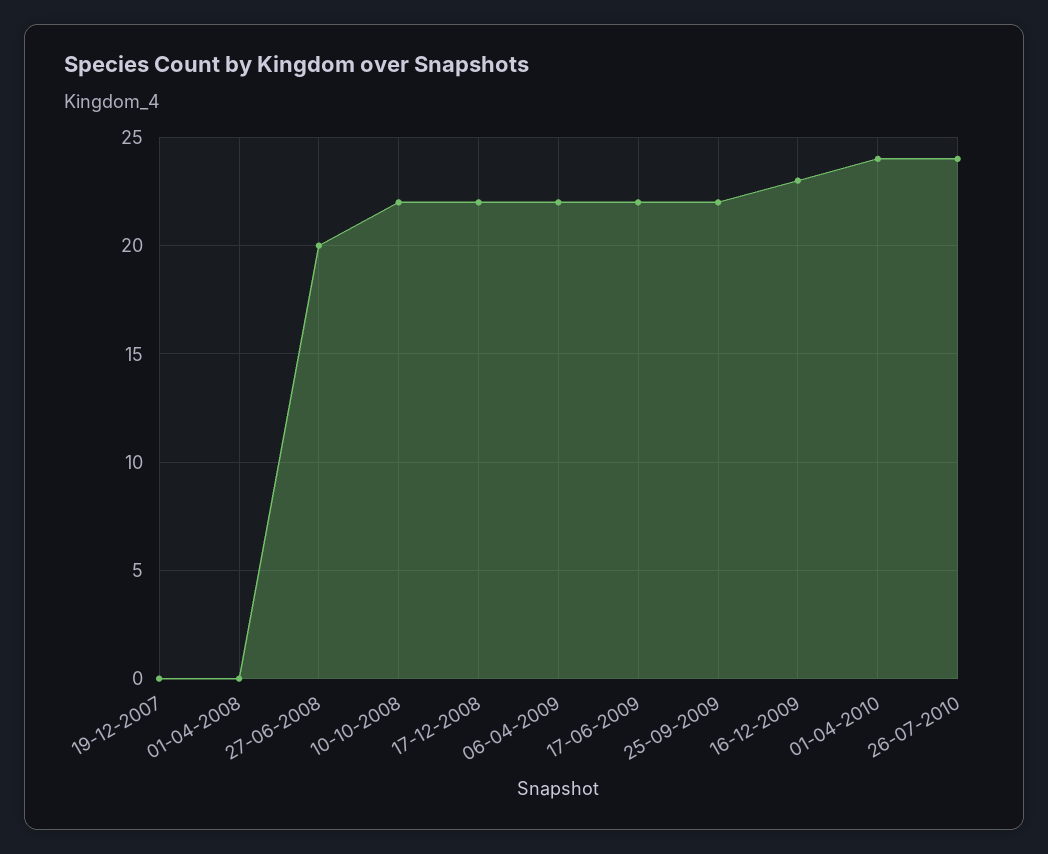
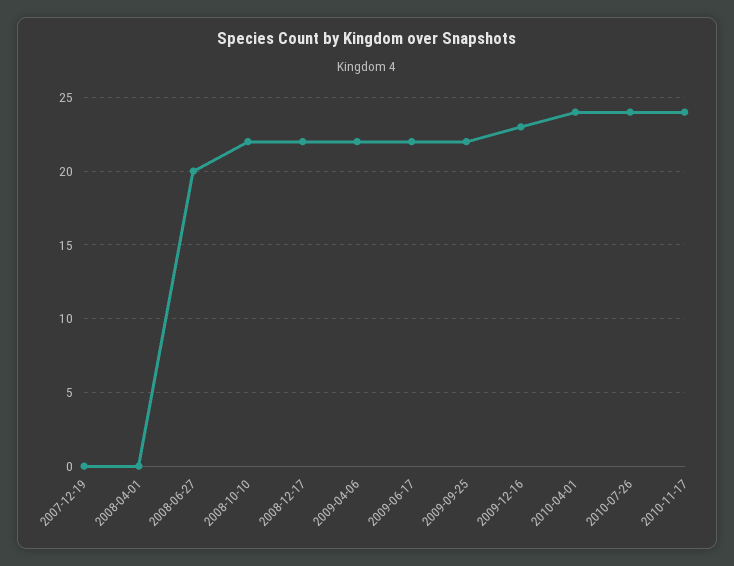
2010-11-17: none -> 24

